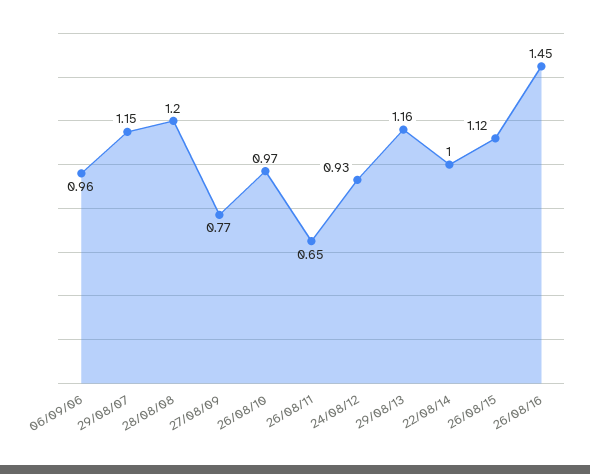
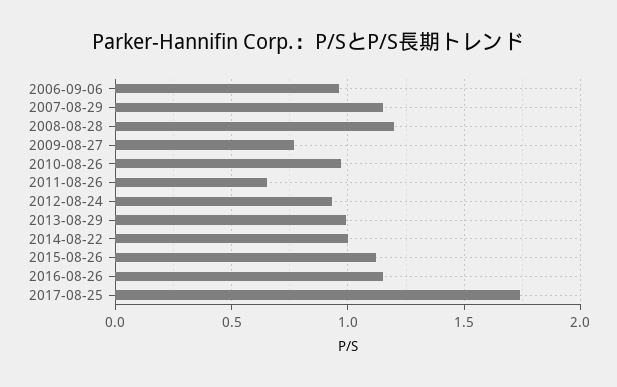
29/08/13: 1.16 -> 1
26/08/16: 1.45 -> 1.15
2017-08-25: none -> 1.75

